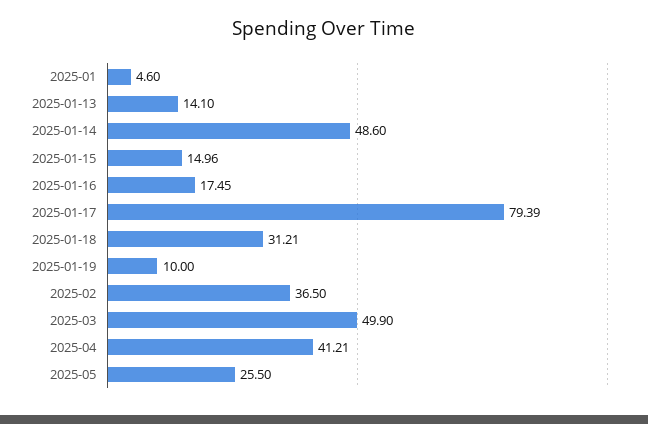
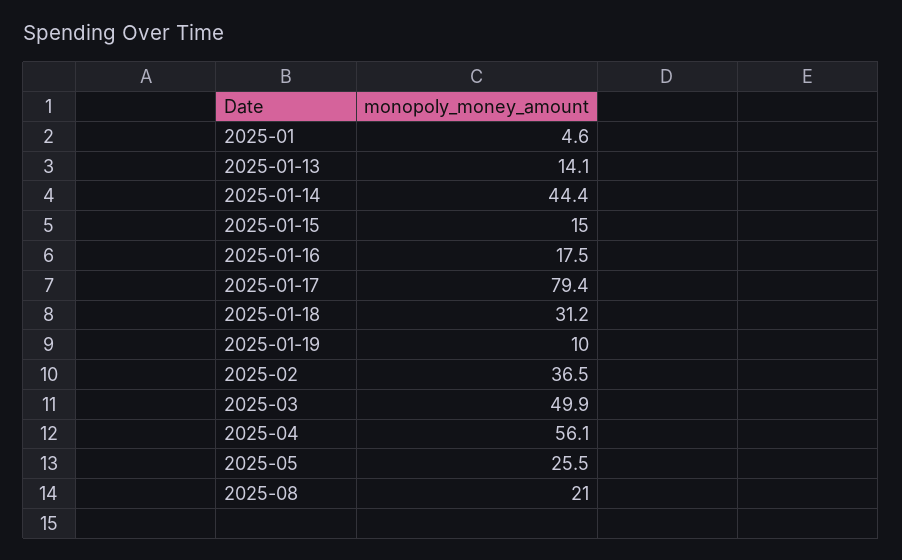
2025-01-14: 48.6 -> 44.4
2025-04: 41.21 -> 56.1
2025-08: none -> 21

